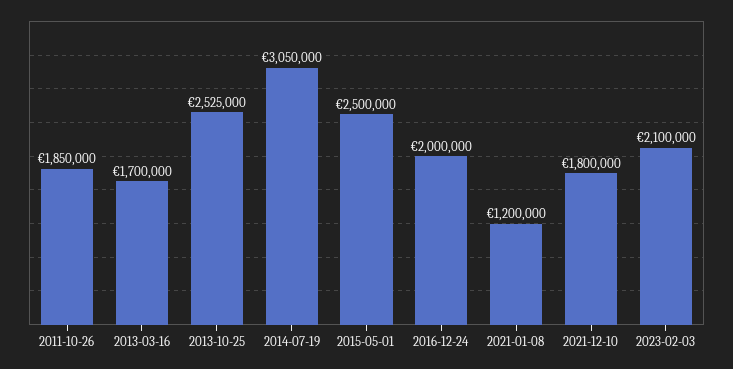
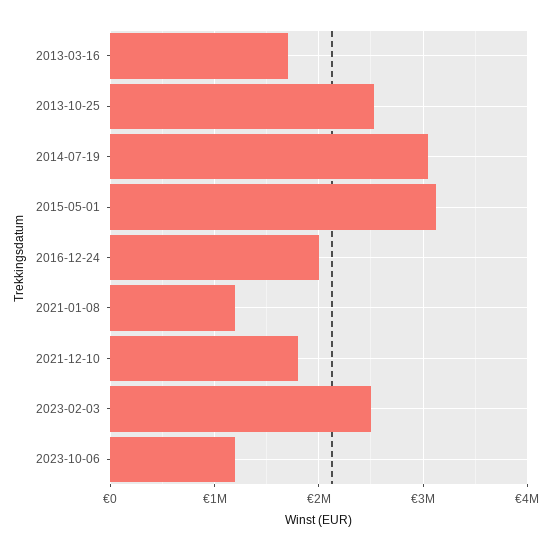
2011-10-26: 1850000 -> none
2015-05-01: 2500000 -> 3100000
2023-02-03: 2100000 -> 2500000
2023-10-06: none -> 1200000

